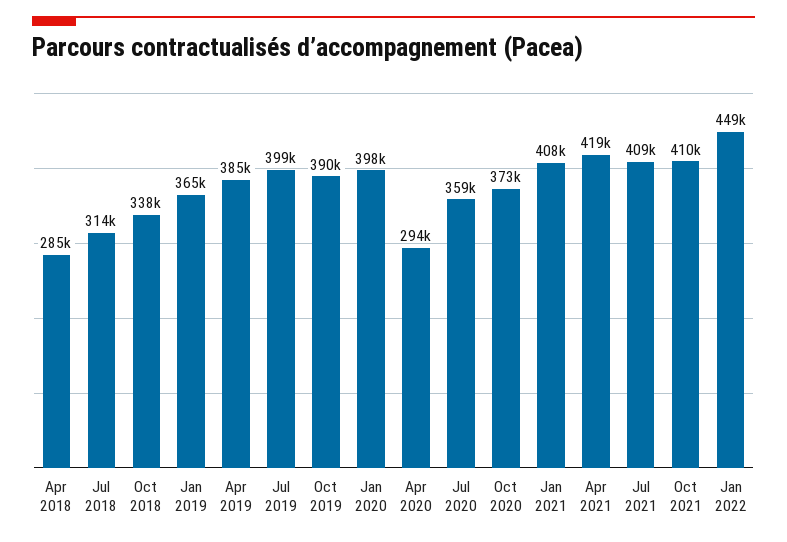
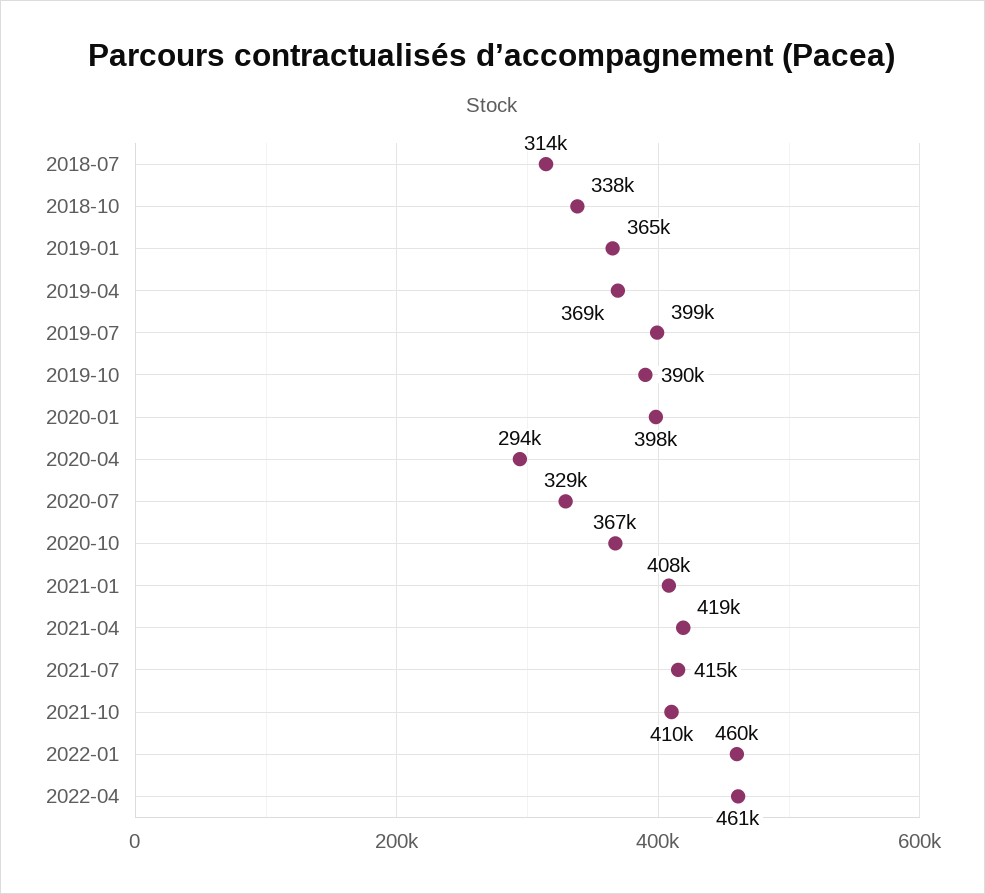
Apr 2018: 285000 -> none
Apr 2019: 385000 -> 369000
Jul 2020: 359000 -> 329000
Oct 2020: 373000 -> 367000
Jul 2021: 409000 -> 415000
Jan 2022: 449000 -> 460000
2022-04: none -> 461000

